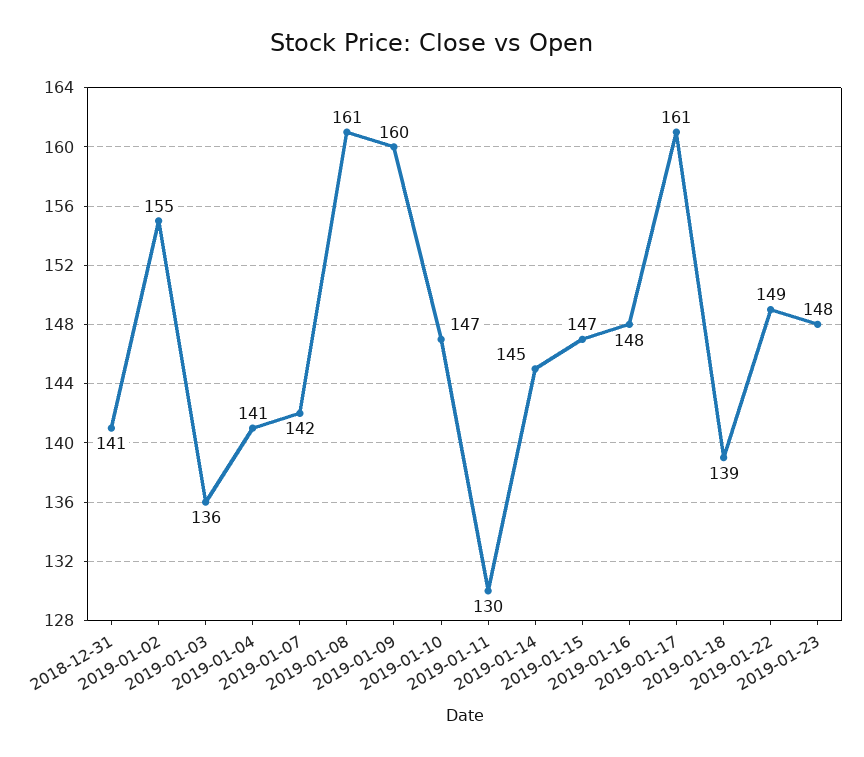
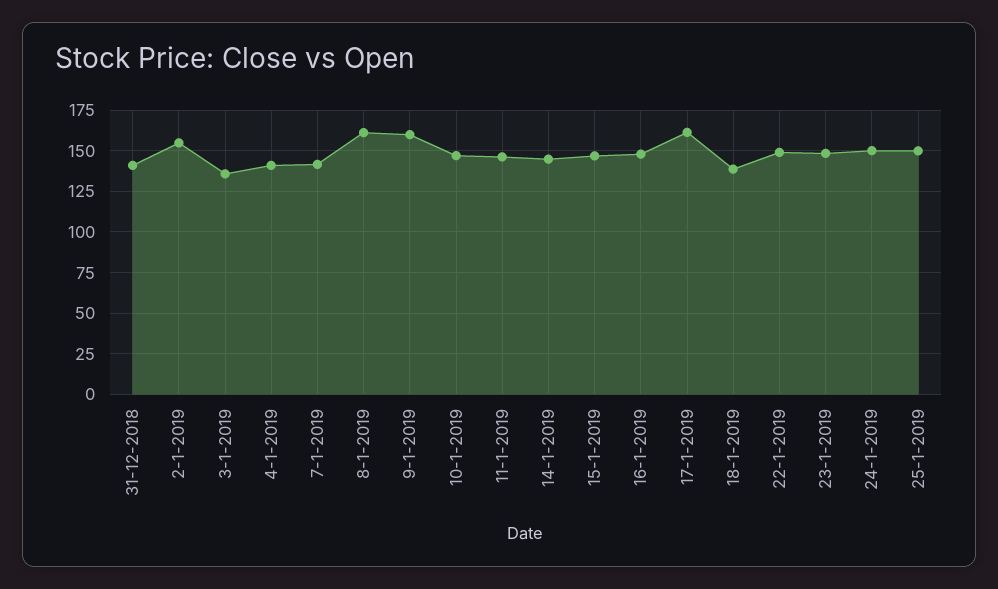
2019-01-11: 130 -> 145
24-1-2019: none -> 150
25-1-2019: none -> 150

